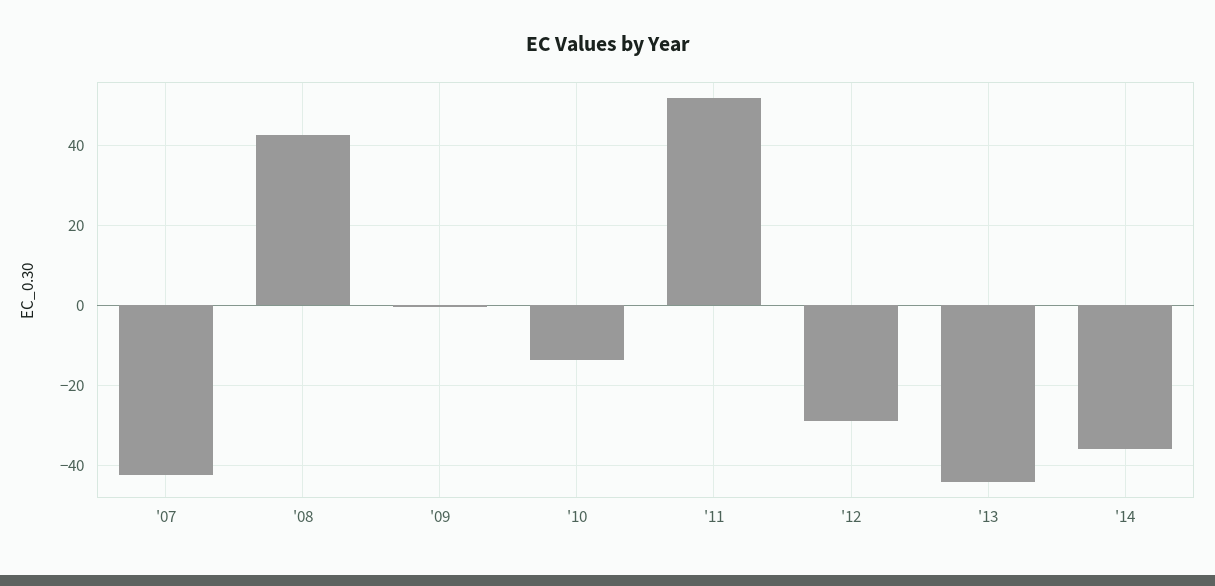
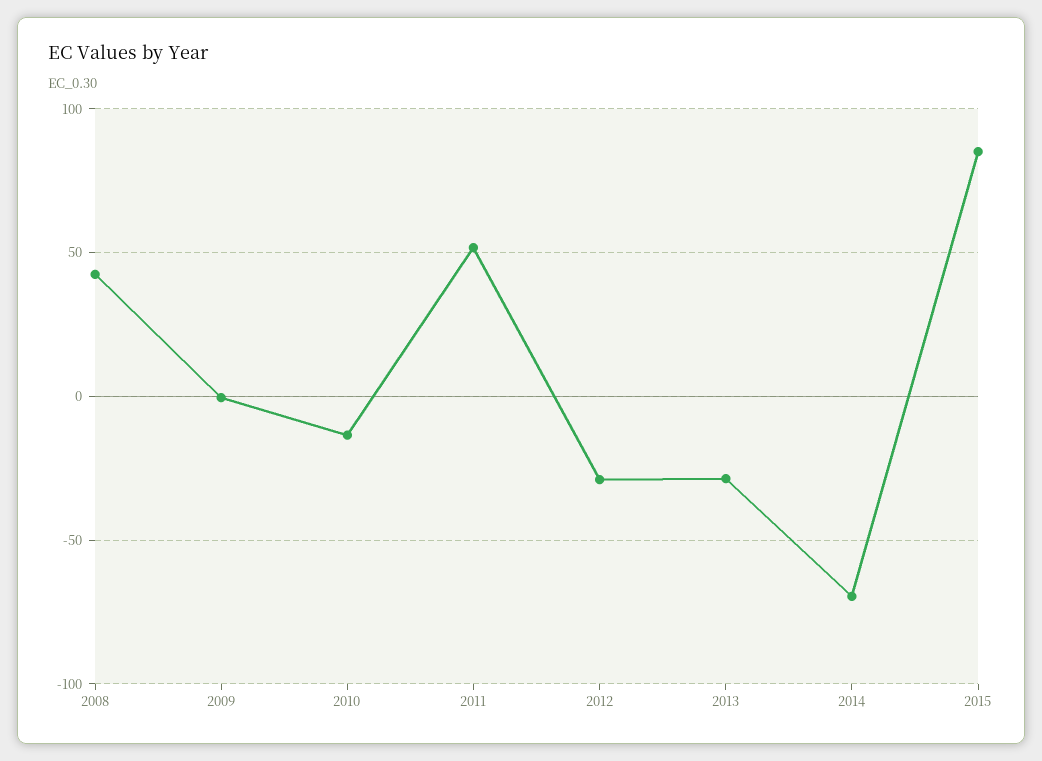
'07: -42 -> none
'13: -44 -> -30
'14: -36 -> -70
2015: none -> 85

